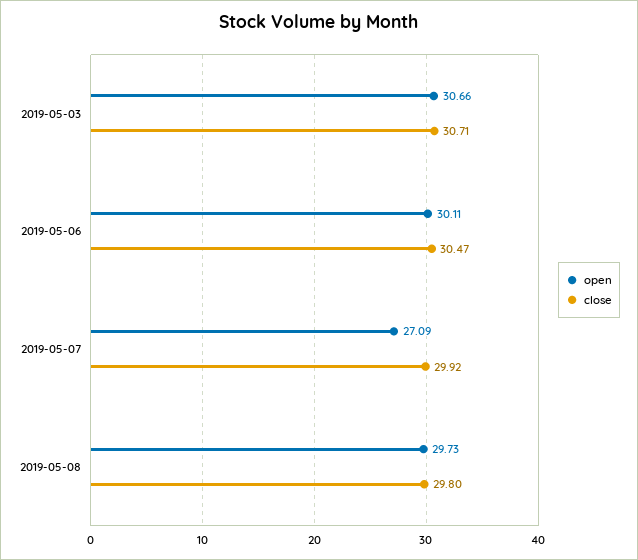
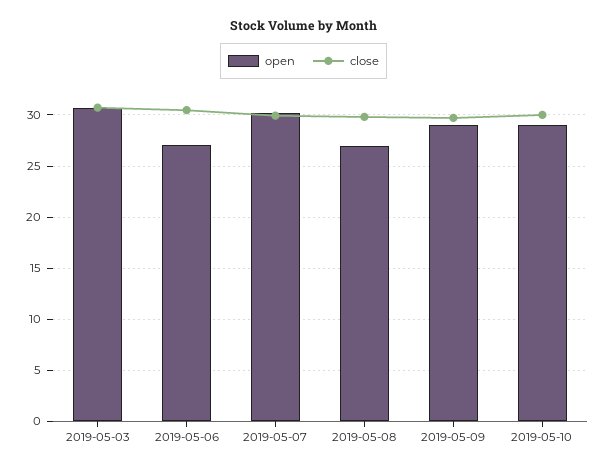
open, 2019-05-06: 30.11 -> 27
open, 2019-05-07: 27.09 -> 30
open, 2019-05-08: 29.73 -> 27
open, 2019-05-09: none -> 29
close, 2019-05-09: none -> 30
open, 2019-05-10: none -> 29
close, 2019-05-10: none -> 30

